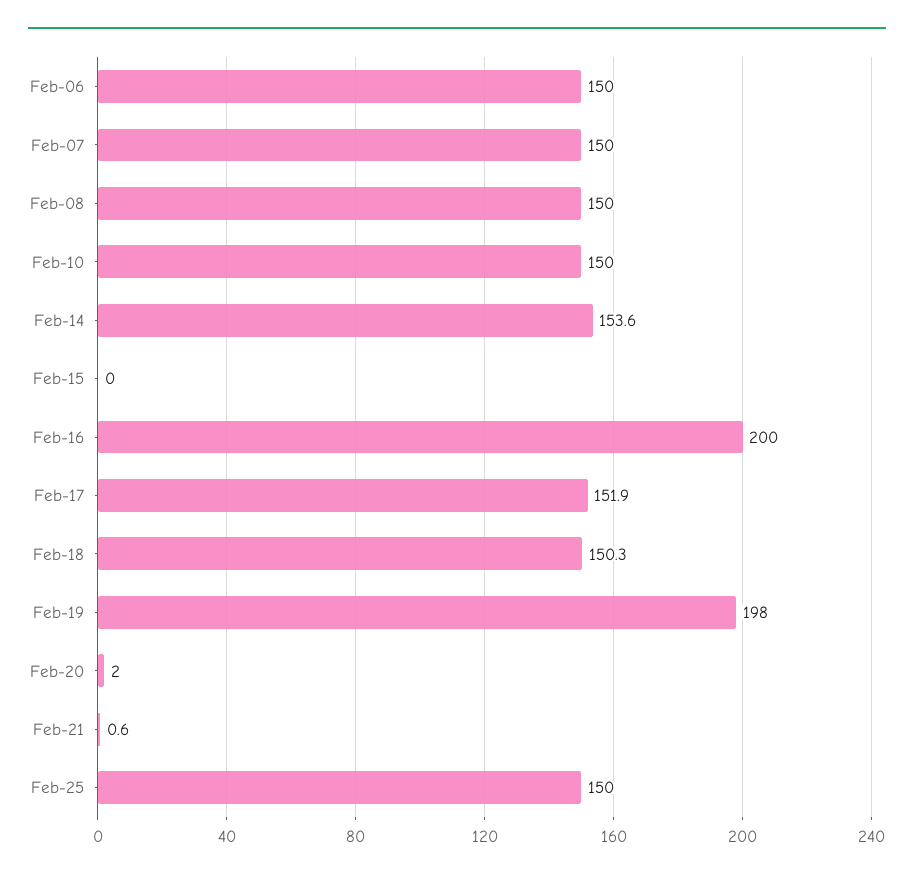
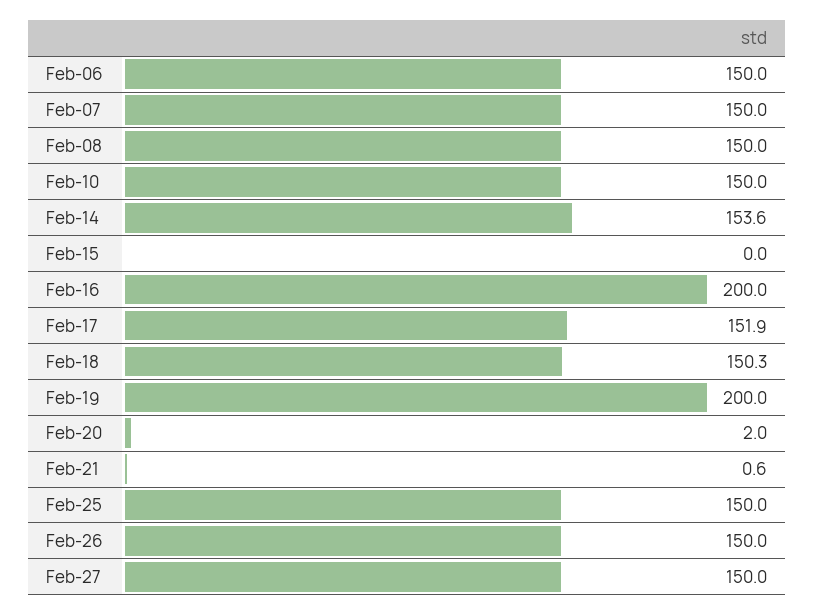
Feb-19: 198 -> 200
Feb-26: none -> 150
Feb-27: none -> 150

